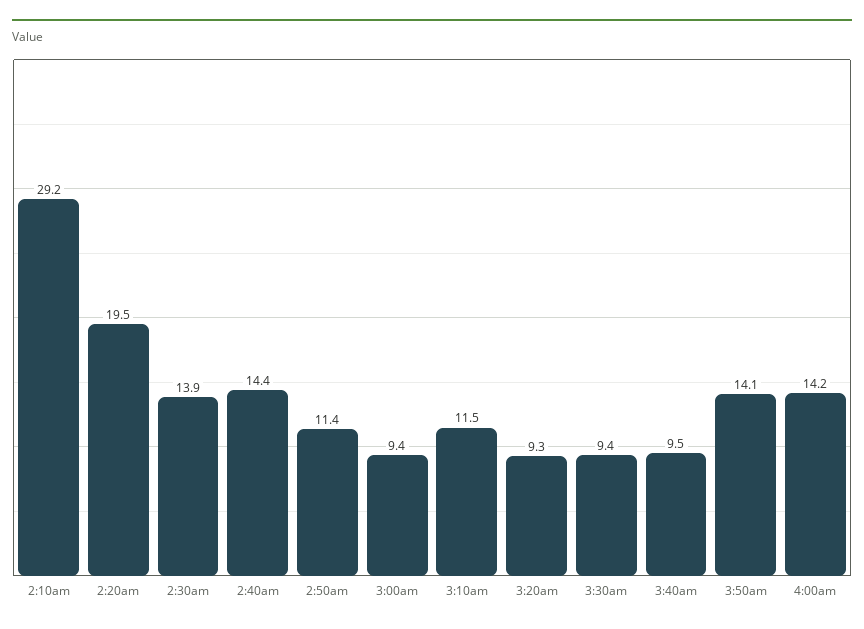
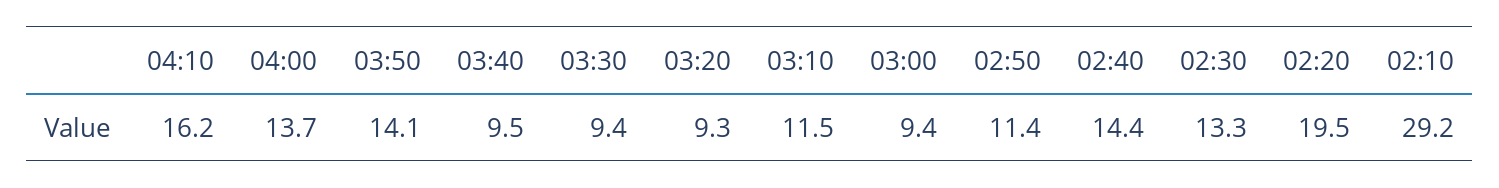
2:30am: 13.9 -> 13.3
4:00am: 14.2 -> 13.7
04:10: none -> 16.2

